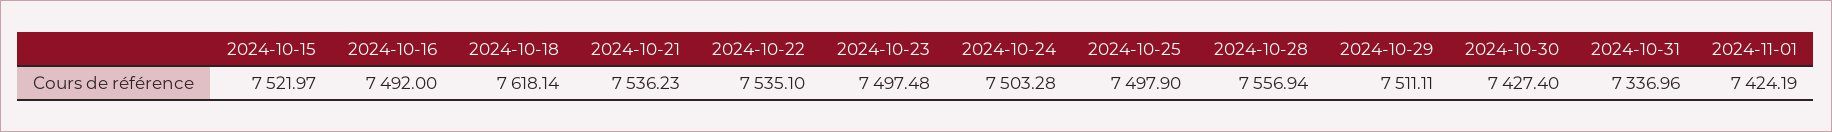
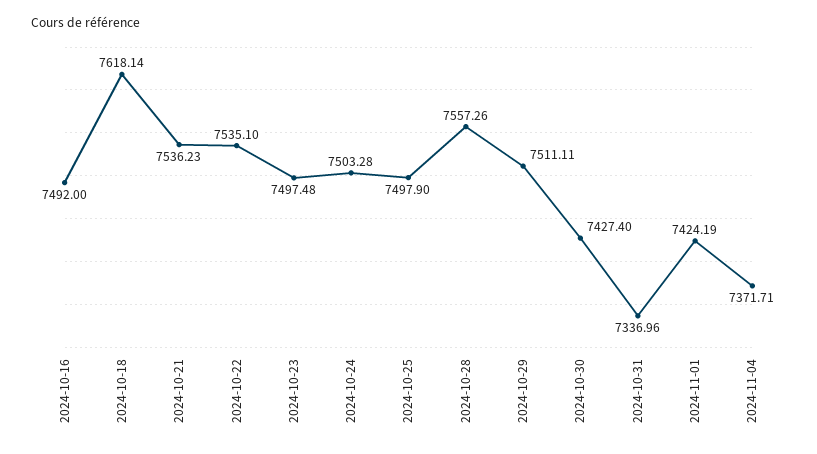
2024-10-15: 7521.97 -> none
2024-10-28: 7556.94 -> 7557.26
2024-11-04: none -> 7371.71

